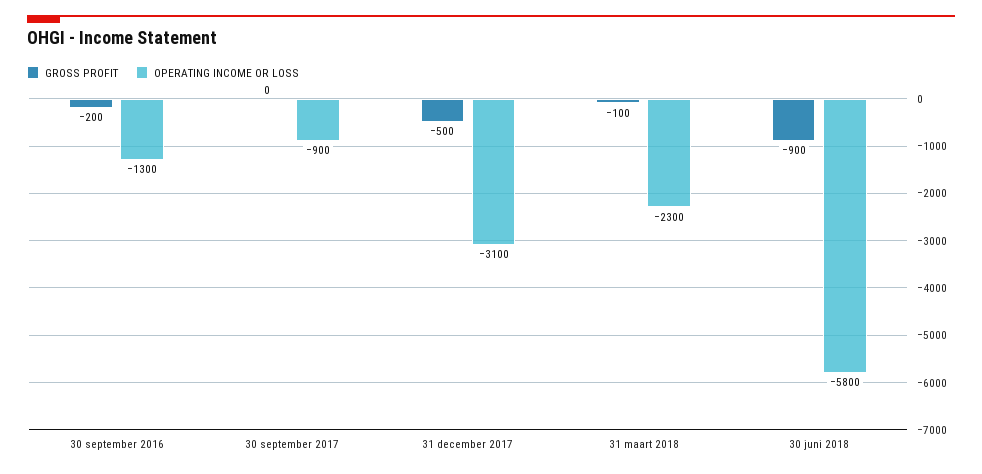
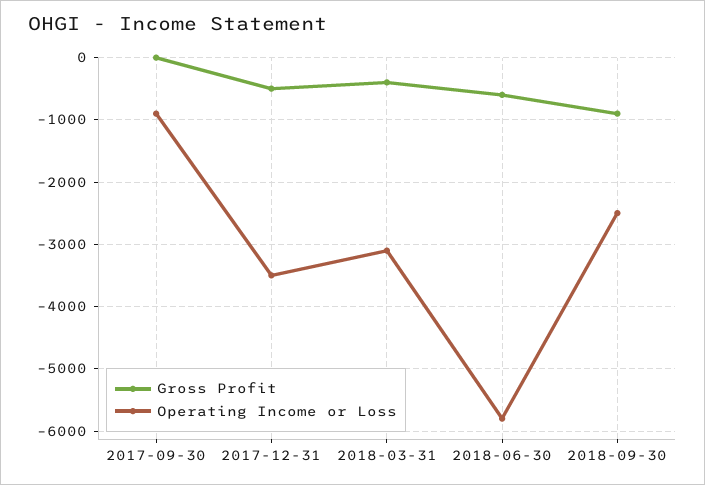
GROSS PROFIT, 30 september 2016: -200 -> none
OPERATING INCOME OR LOSS, 30 september 2016: -1300 -> none
OPERATING INCOME OR LOSS, 31 december 2017: -3100 -> -3500
GROSS PROFIT, 31 maart 2018: -100 -> -400
OPERATING INCOME OR LOSS, 31 maart 2018: -2300 -> -3100
GROSS PROFIT, 30 juni 2018: -900 -> -600
GROSS PROFIT, 2018-09-30: none -> -900
OPERATING INCOME OR LOSS, 2018-09-30: none -> -2500

